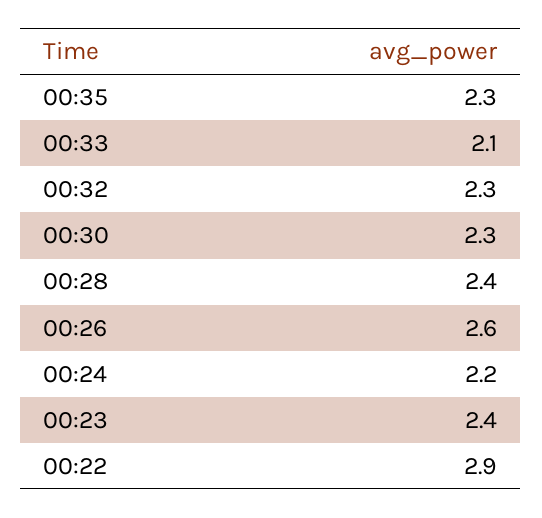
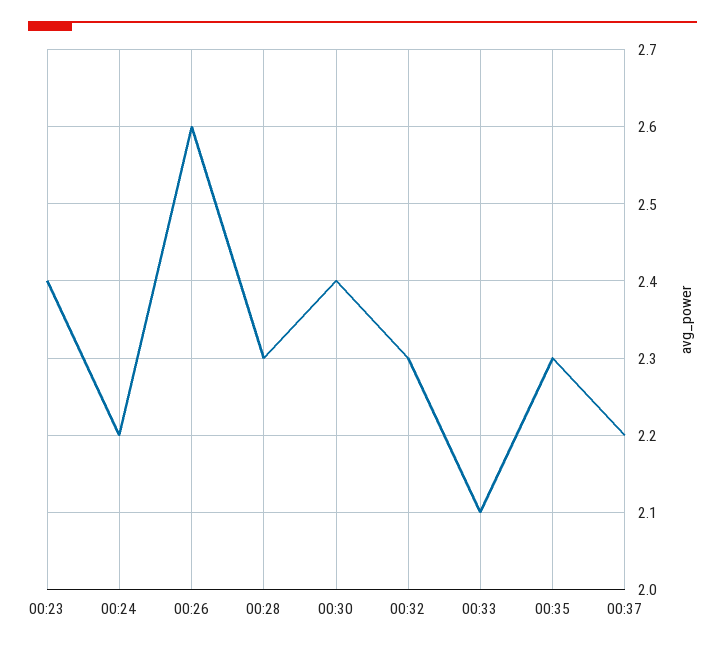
00:30: 2.3 -> 2.4
00:28: 2.4 -> 2.3
00:22: 2.9 -> none
00:37: none -> 2.2

